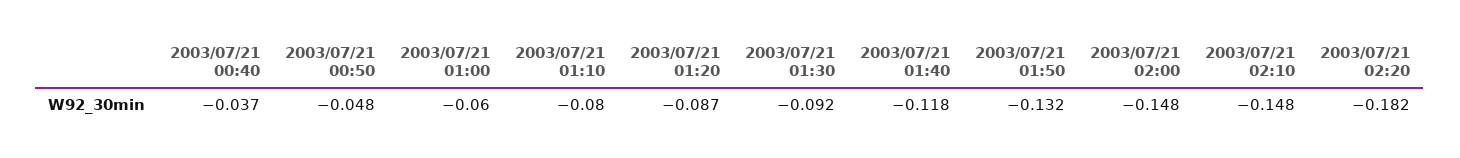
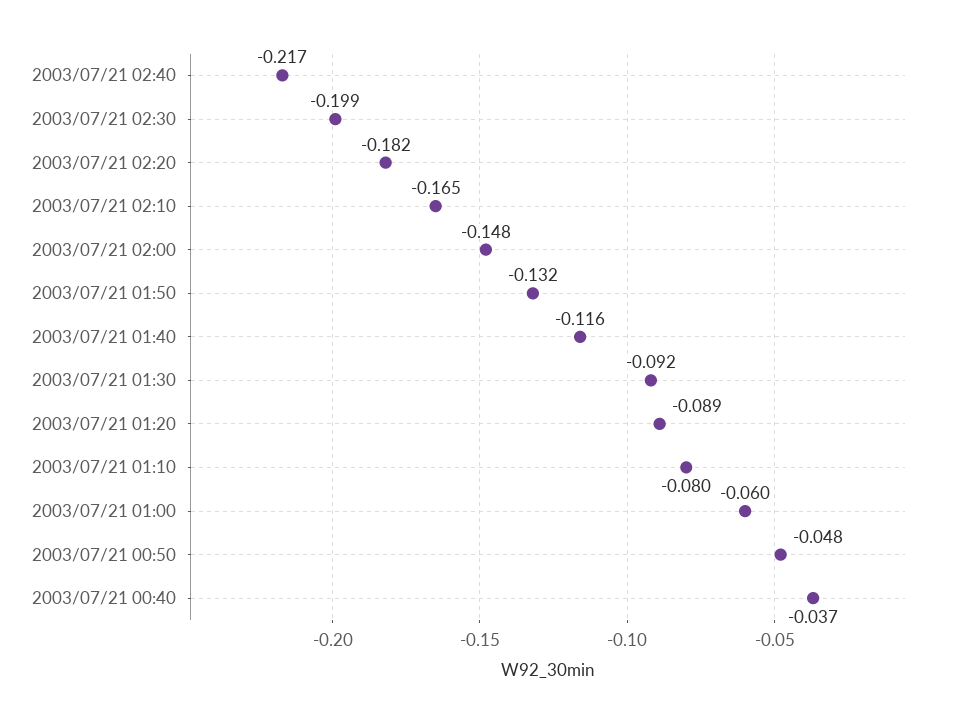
2003/07/21 01:20: -0.087 -> -0.089
2003/07/21 01:40: -0.118 -> -0.116
2003/07/21 02:10: -0.148 -> -0.165
2003/07/21 02:40: none -> -0.217
2003/07/21 02:30: none -> -0.199

